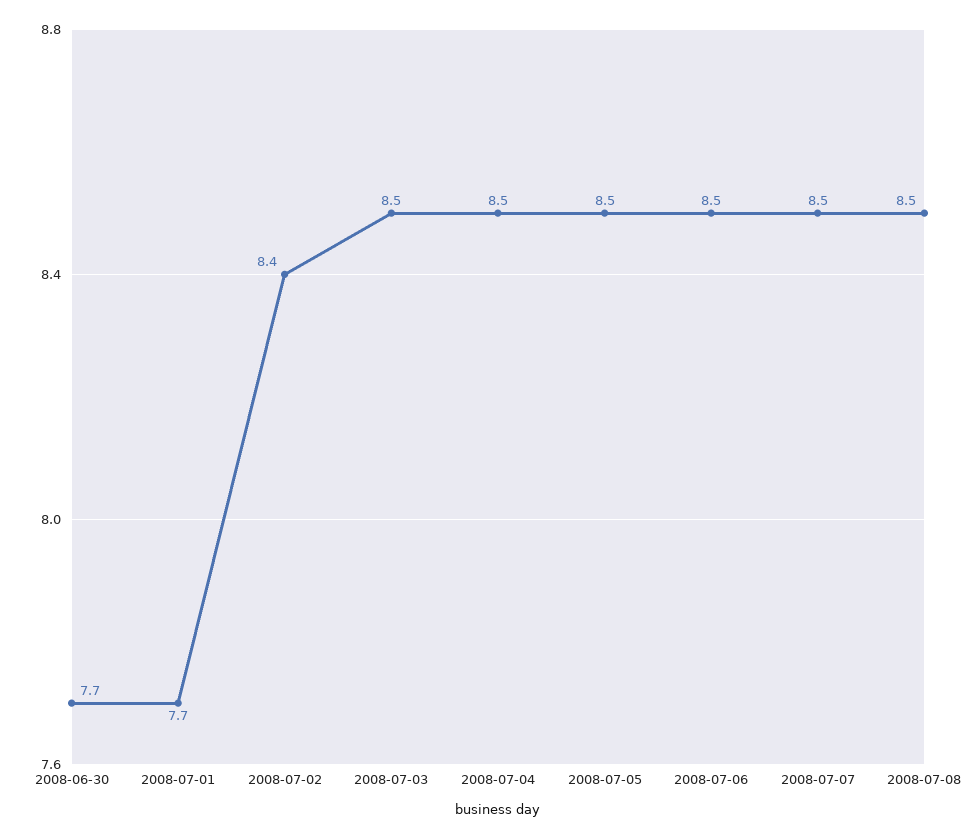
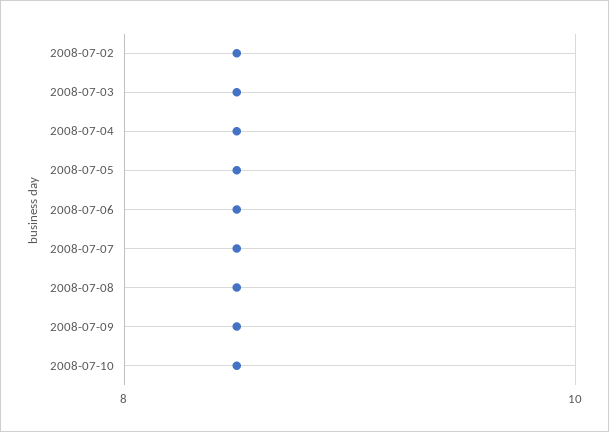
2008-06-30: 7.7 -> none
2008-07-01: 7.7 -> none
2008-07-02: 8.4 -> 8.5
2008-07-09: none -> 8.5
2008-07-10: none -> 8.5

